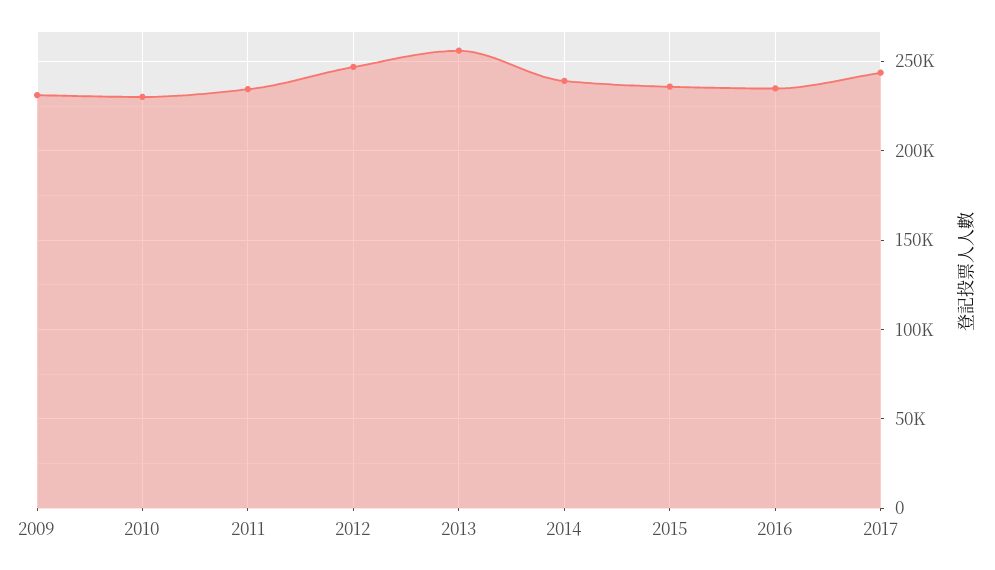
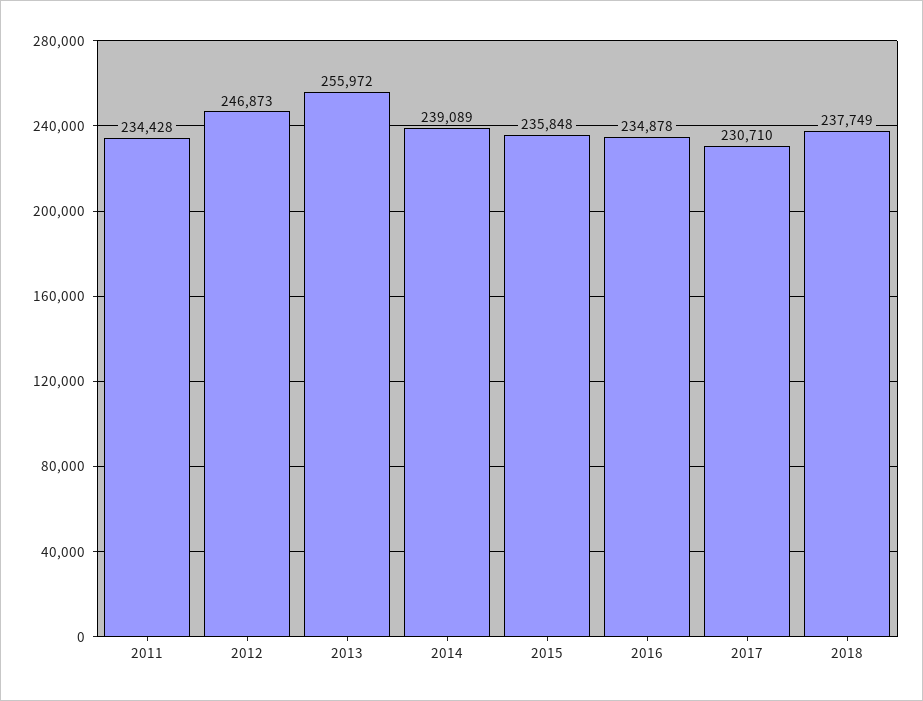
2009: 230000 -> none
2010: 230000 -> none
2017: 245000 -> 230710
2018: none -> 237749

